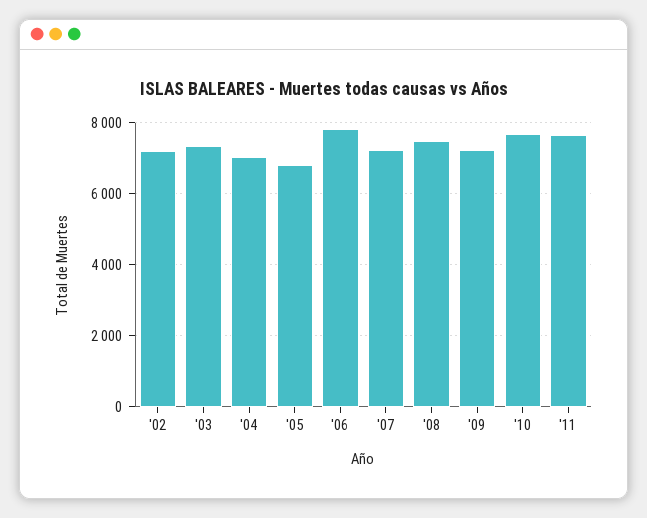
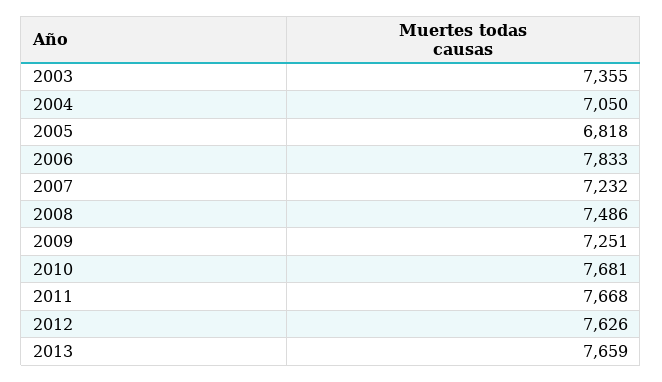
'02: 7200 -> none
2012: none -> 7626
2013: none -> 7659

